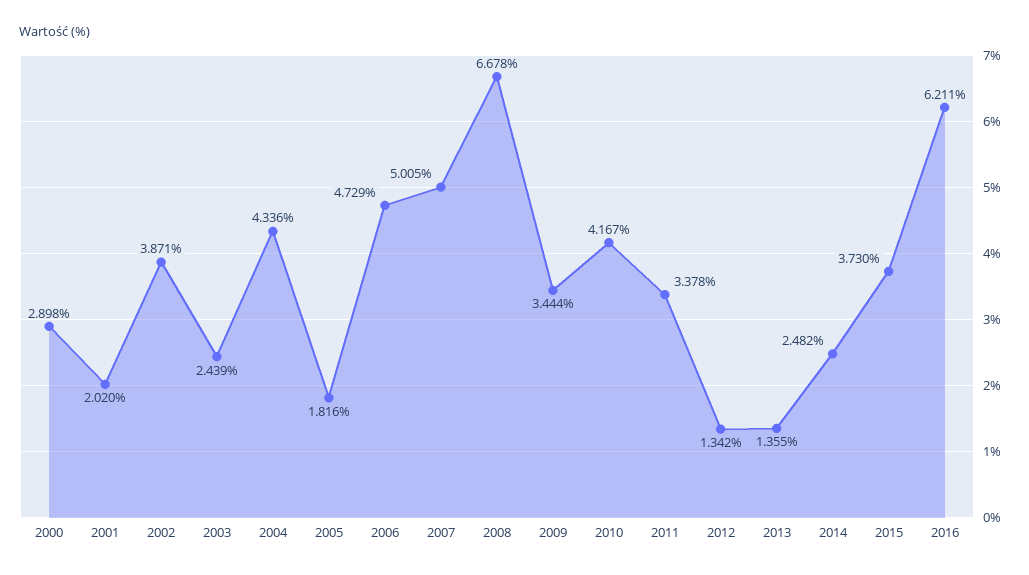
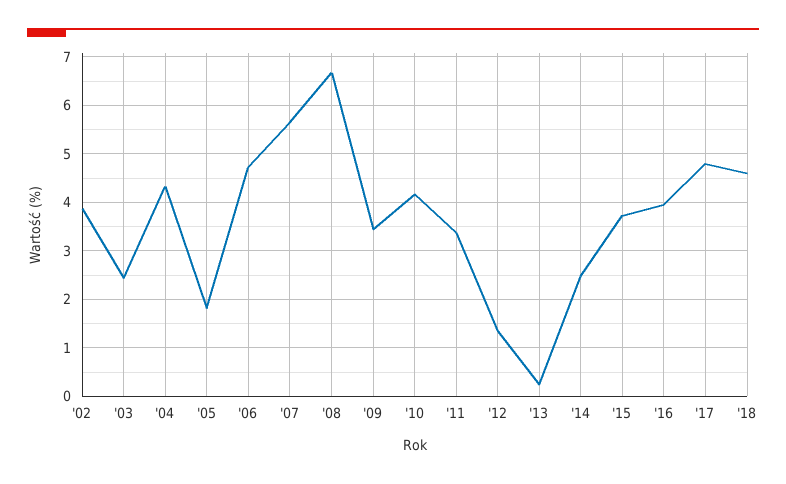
2000: 2.898 -> none
2001: 2.02 -> none
2007: 5.005 -> 5.6
2013: 1.355 -> 0.2
2016: 6.211 -> 4
'17: none -> 4.8
'18: none -> 4.6

